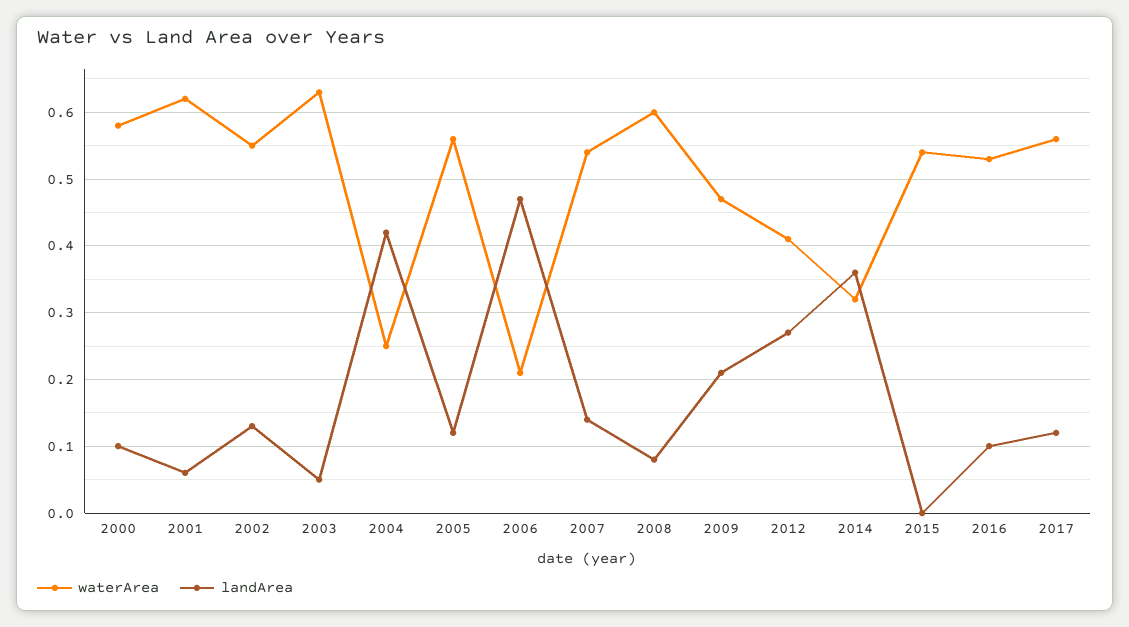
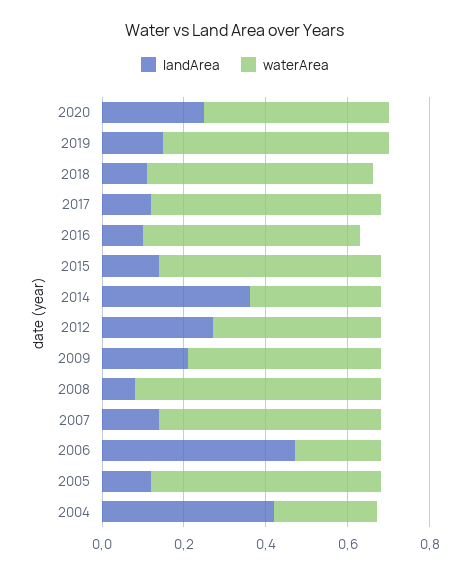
waterArea, 2000: 0.58 -> none
landArea, 2000: 0.1 -> none
waterArea, 2001: 0.62 -> none
landArea, 2001: 0.06 -> none
waterArea, 2002: 0.55 -> none
landArea, 2002: 0.13 -> none
waterArea, 2003: 0.63 -> none
landArea, 2003: 0.05 -> none
landArea, 2015: 0 -> 0.15
landArea, 2020: none -> 0.25
waterArea, 2020: none -> 0.45
landArea, 2019: none -> 0.15
waterArea, 2019: none -> 0.55
landArea, 2018: none -> 0.1
waterArea, 2018: none -> 0.55

